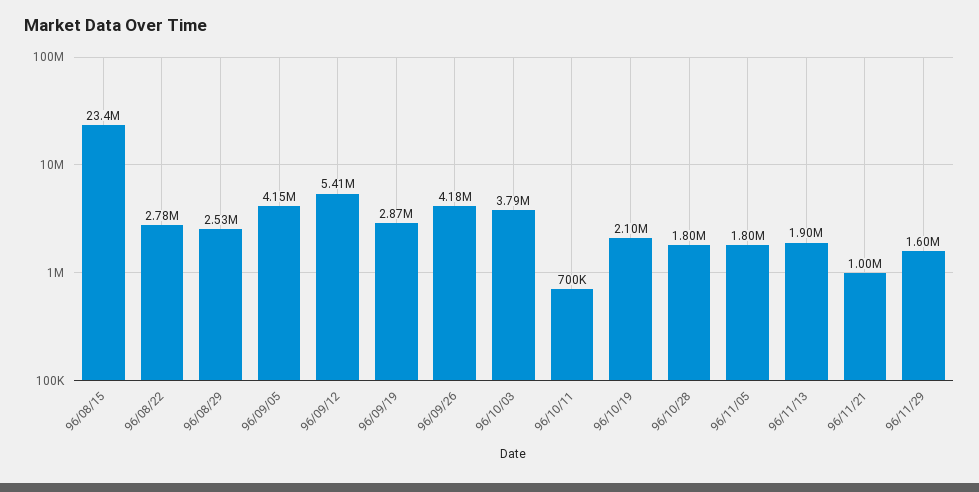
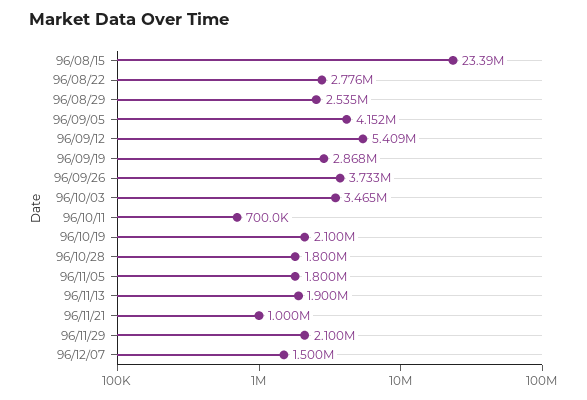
96/09/26: 4180000 -> 3733000
96/10/03: 3790000 -> 3465000
96/11/29: 1600000 -> 2100000
96/12/07: none -> 1500000

